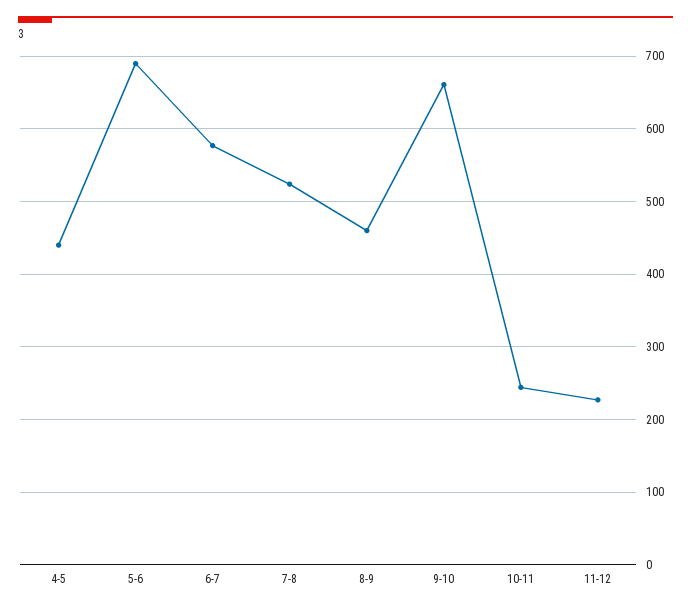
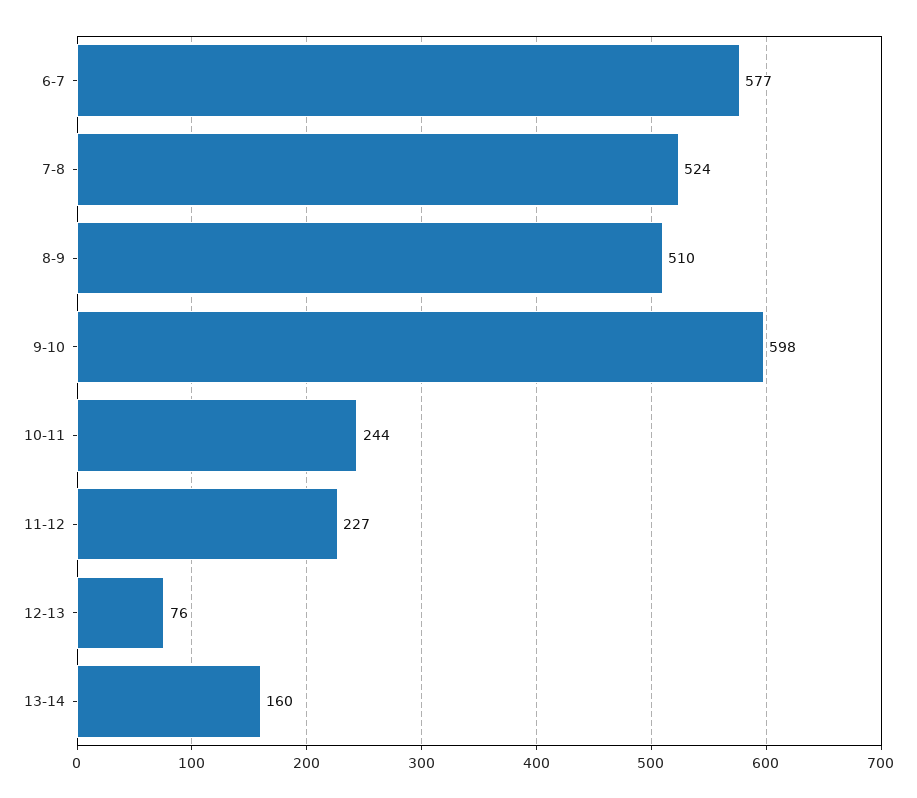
4-5: 440 -> none
5-6: 690 -> none
8-9: 460 -> 510
9-10: 660 -> 598
12-13: none -> 76
13-14: none -> 160

